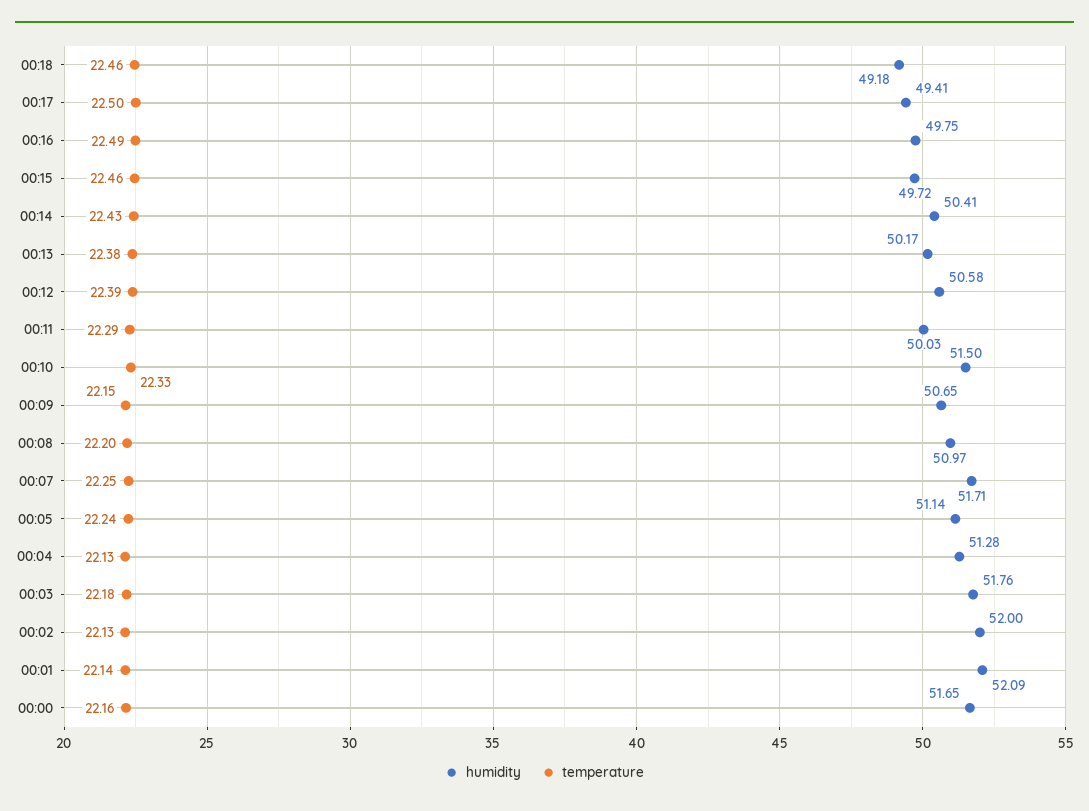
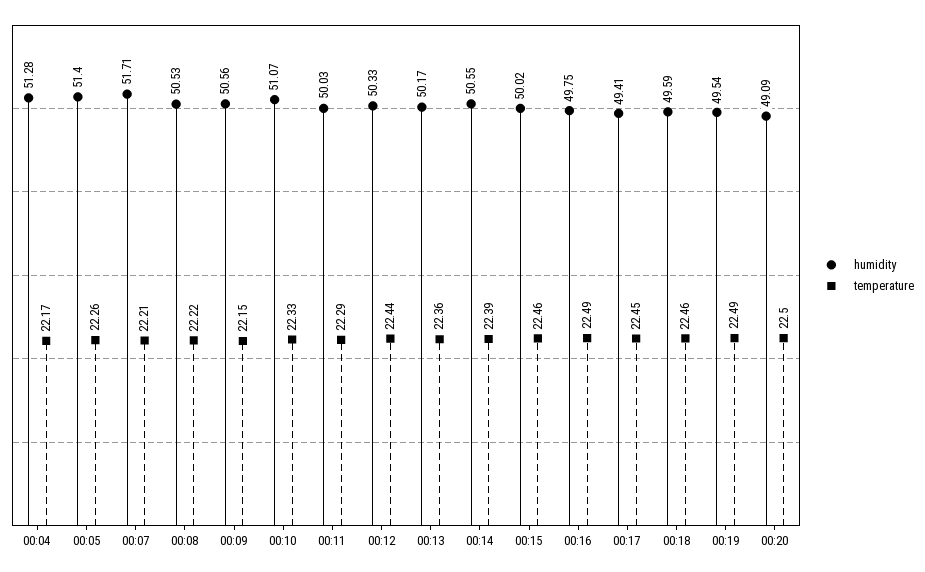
humidity, 00:18: 49.18 -> 49.59
temperature, 00:17: 22.5 -> 22.45
humidity, 00:15: 49.72 -> 50.02
humidity, 00:14: 50.41 -> 50.55
temperature, 00:14: 22.43 -> 22.39
temperature, 00:13: 22.38 -> 22.36
humidity, 00:12: 50.58 -> 50.33
temperature, 00:12: 22.39 -> 22.44
humidity, 00:10: 51.5 -> 51.07
humidity, 00:09: 50.65 -> 50.56
humidity, 00:08: 50.97 -> 50.53
temperature, 00:08: 22.2 -> 22.22
temperature, 00:07: 22.25 -> 22.21
humidity, 00:05: 51.14 -> 51.4
temperature, 00:05: 22.24 -> 22.26
temperature, 00:04: 22.13 -> 22.17
humidity, 00:03: 51.76 -> none
temperature, 00:03: 22.18 -> none
humidity, 00:02: 52 -> none
temperature, 00:02: 22.13 -> none
humidity, 00:01: 52.09 -> none
temperature, 00:01: 22.14 -> none
humidity, 00:00: 51.65 -> none
temperature, 00:00: 22.16 -> none
humidity, 00:19: none -> 49.54
temperature, 00:19: none -> 22.49
humidity, 00:20: none -> 49.09
temperature, 00:20: none -> 22.5

